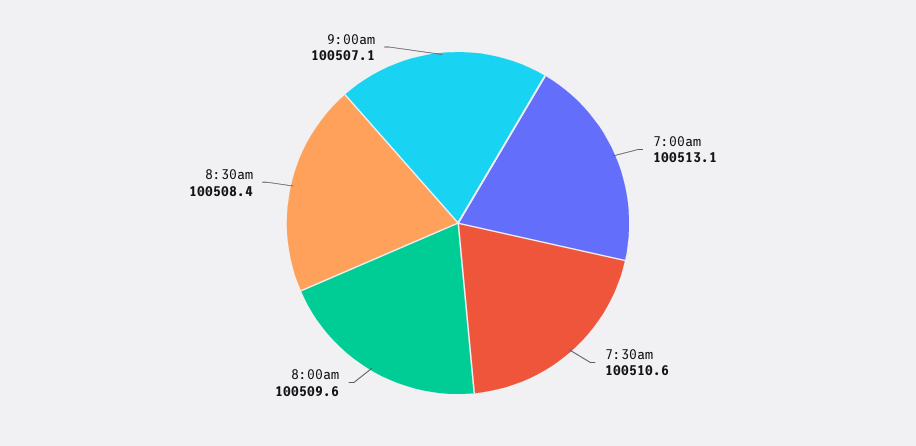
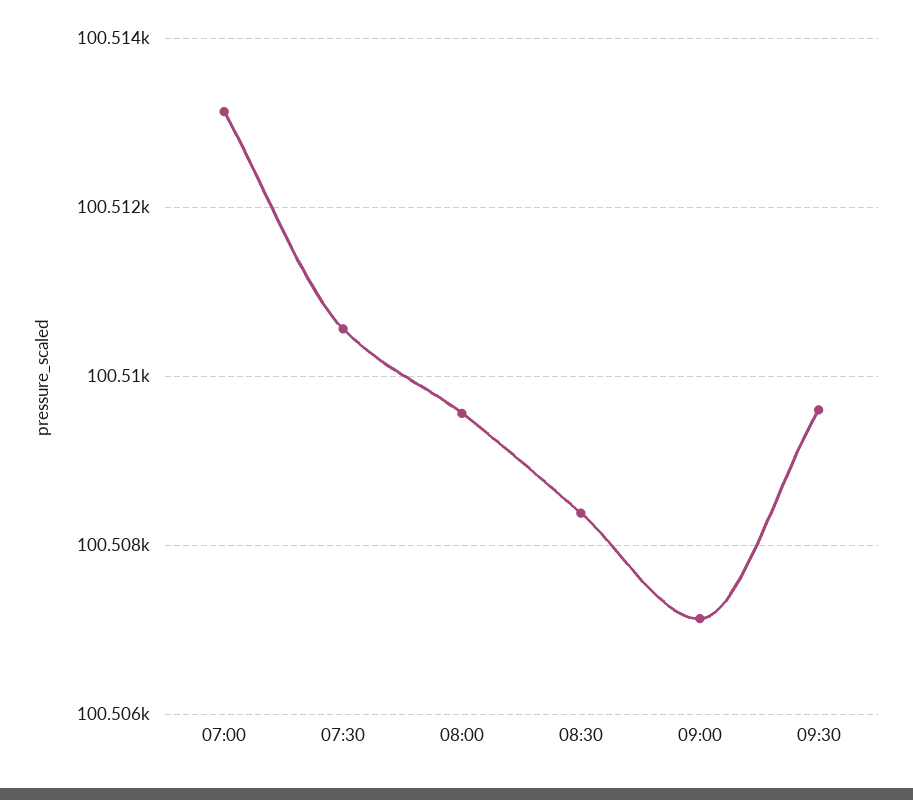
09:30: none -> 100509.6

